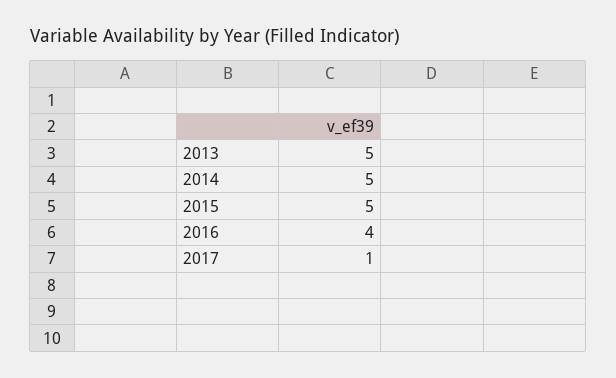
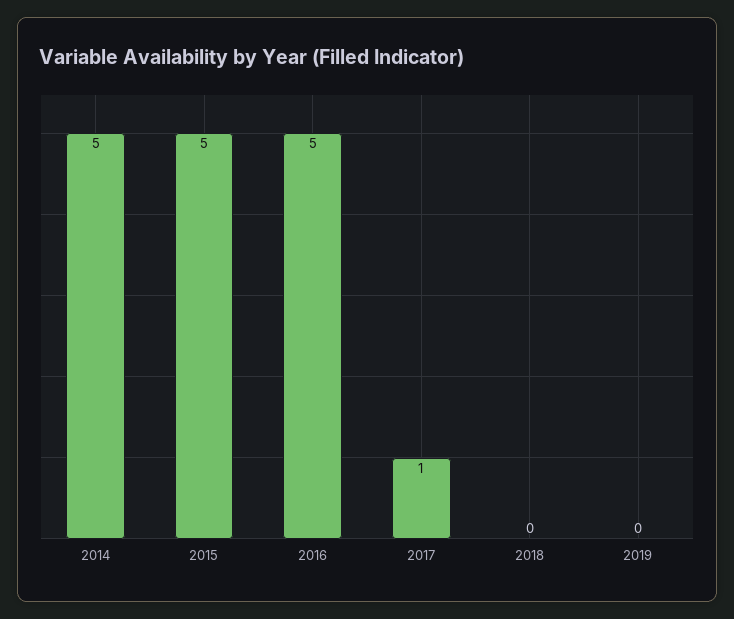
2013: 5 -> none
2016: 4 -> 5
2018: none -> 0
2019: none -> 0

